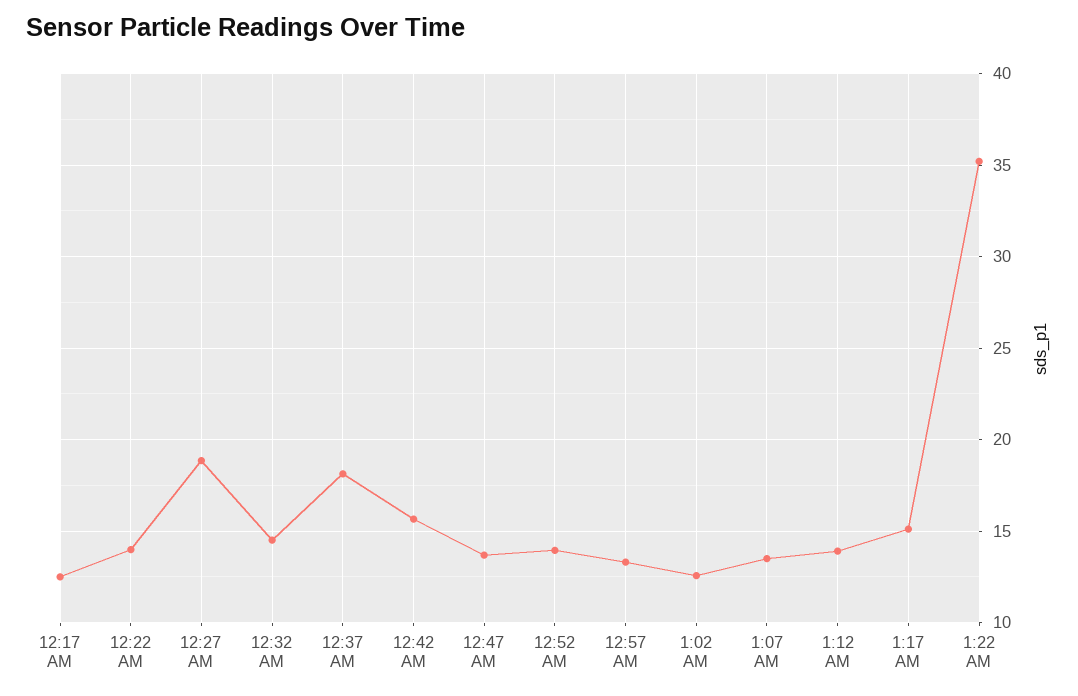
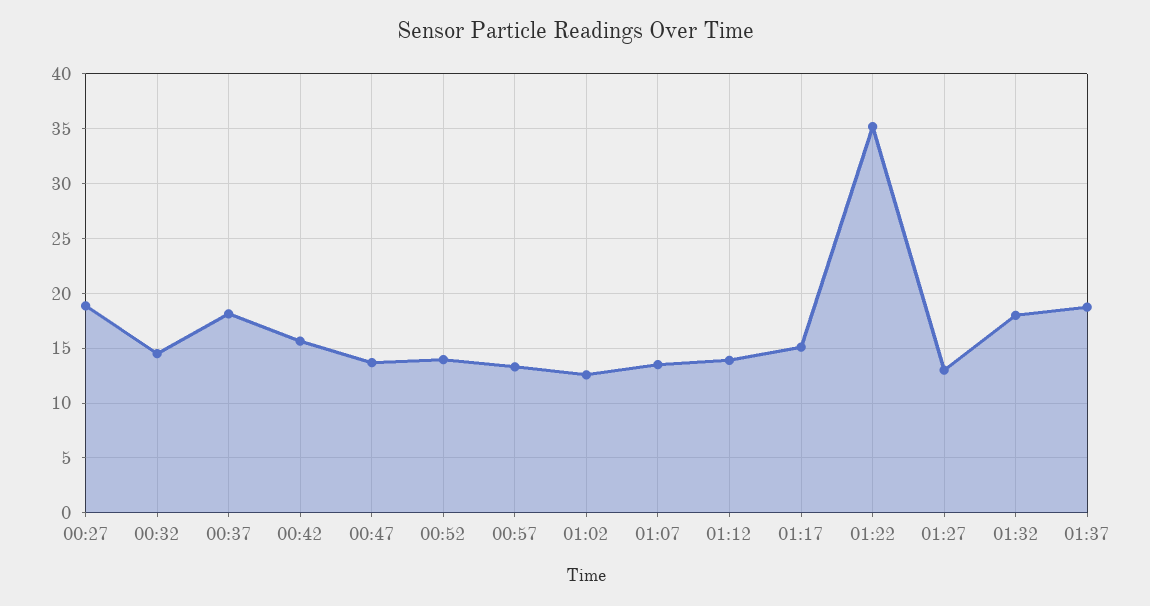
12:17 AM: 12.5 -> none
12:22 AM: 14 -> none
01:27: none -> 13
01:32: none -> 18
01:37: none -> 19

